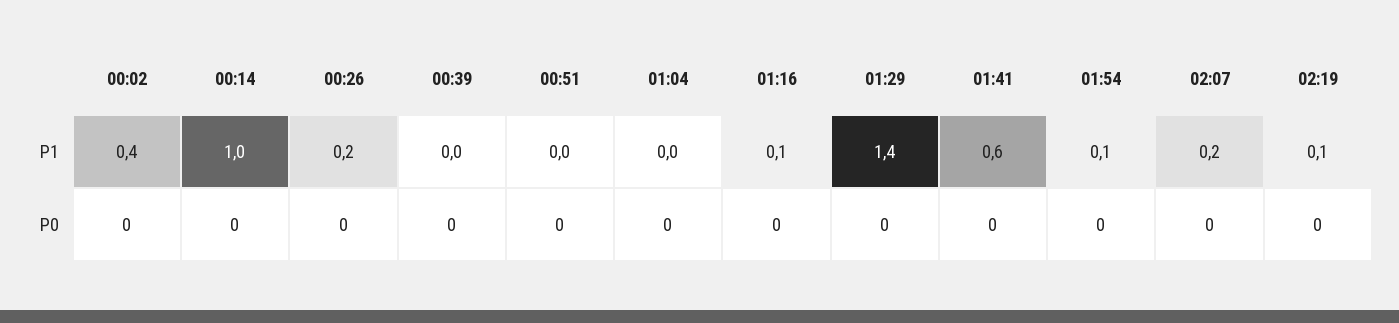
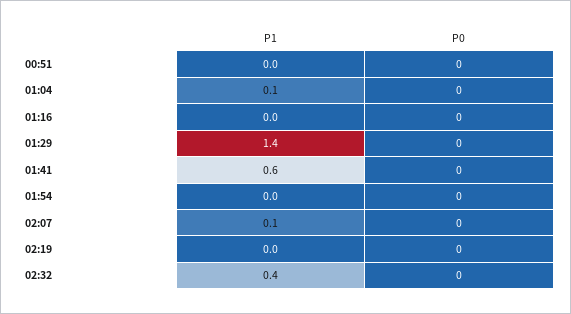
00:02, P1: 0.4 -> none
00:14, P1: 1 -> none
00:26, P1: 0.2 -> none
00:39, P1: 0 -> none
01:04, P1: 0 -> 0.1
01:16, P1: 0.1 -> 0
01:54, P1: 0.1 -> 0
02:07, P1: 0.2 -> 0.1
02:19, P1: 0.1 -> 0
00:02, P0: 0 -> none
00:14, P0: 0 -> none
00:26, P0: 0 -> none
00:39, P0: 0 -> none
02:32, P1: none -> 0.4
02:32, P0: none -> 0

